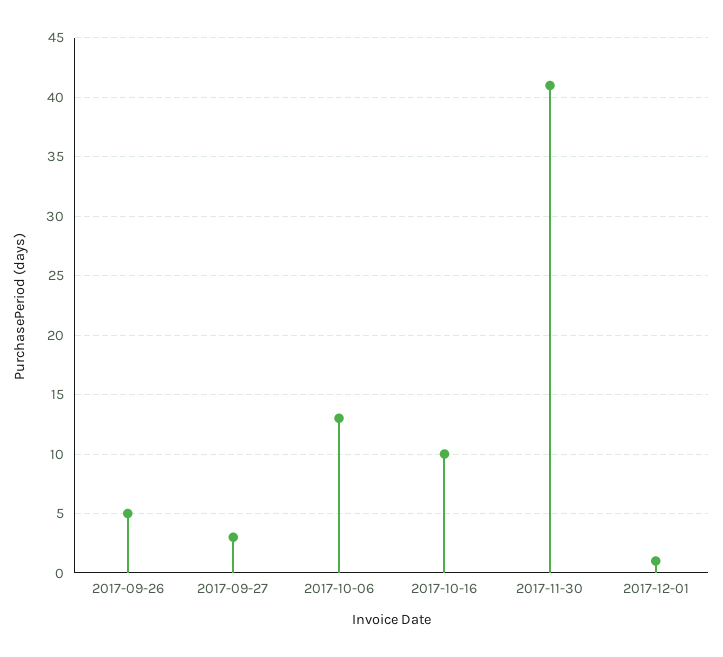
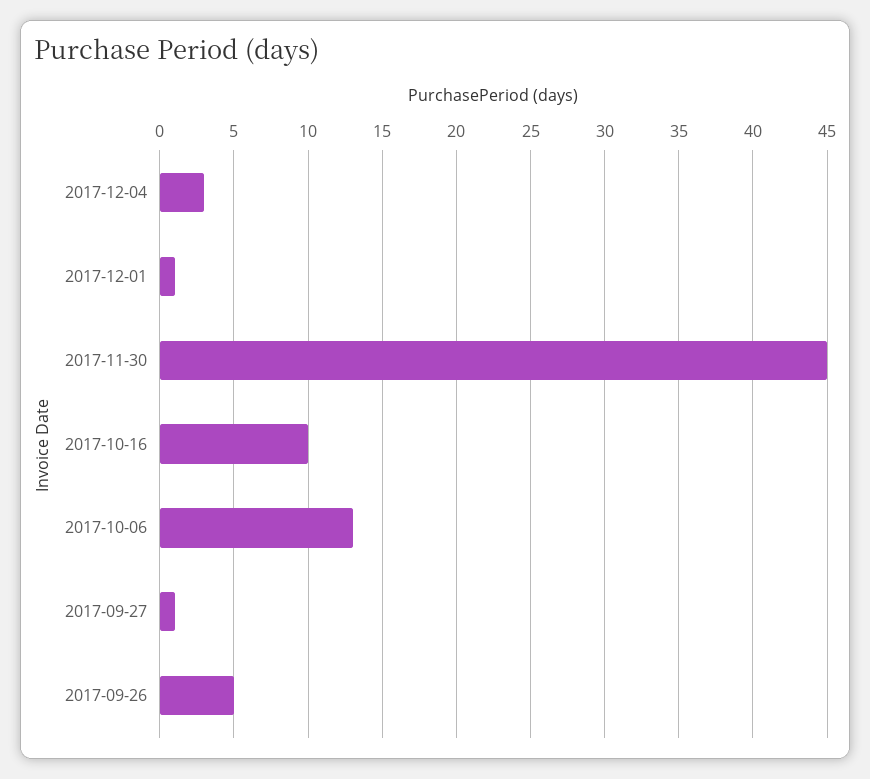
2017-09-27: 3 -> 1
2017-11-30: 41 -> 45
2017-12-04: none -> 3

